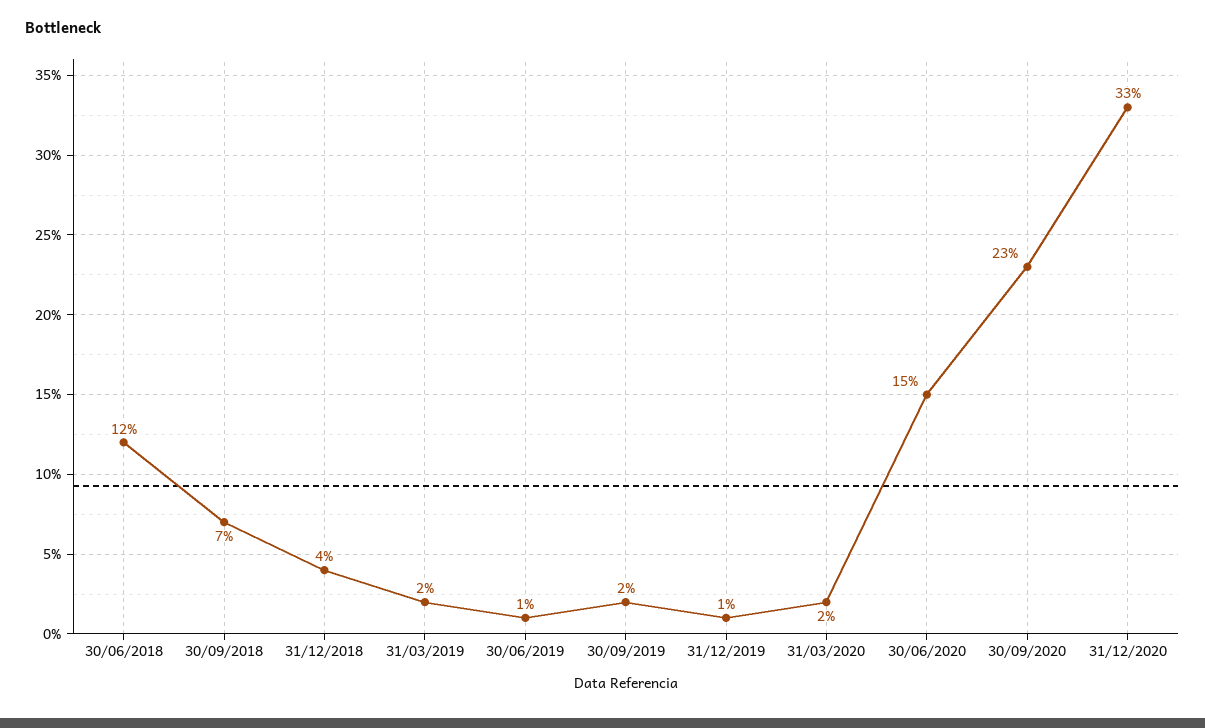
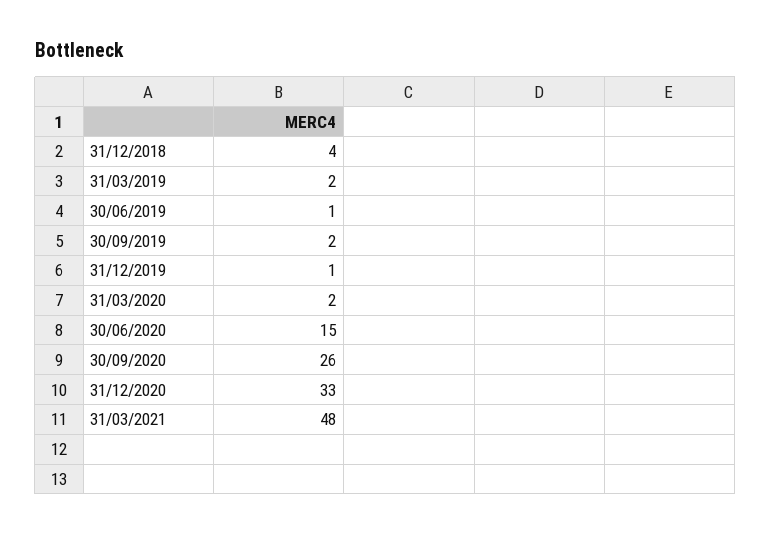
30/06/2018: 12 -> none
30/09/2018: 7 -> none
30/09/2020: 23 -> 26
31/03/2021: none -> 48

